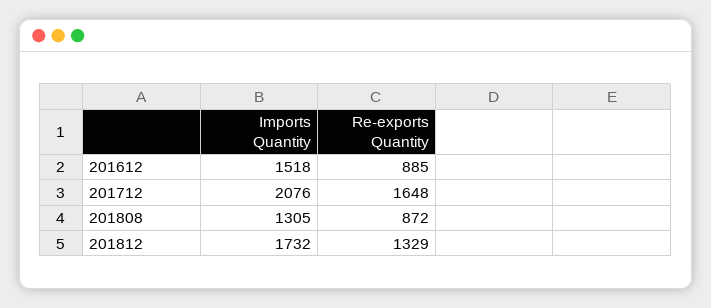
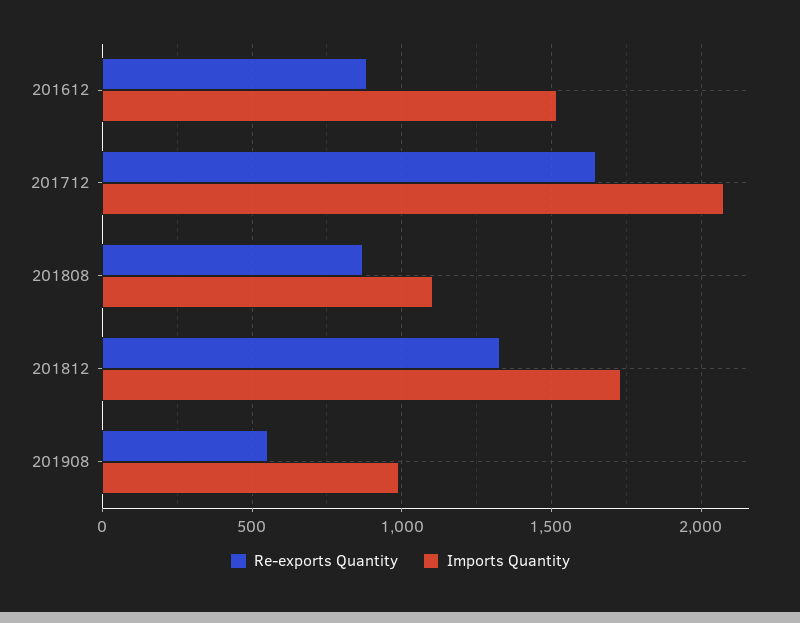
Imports Quantity, 201808: 1305 -> 1100
Re-exports Quantity, 201908: none -> 550
Imports Quantity, 201908: none -> 1000

